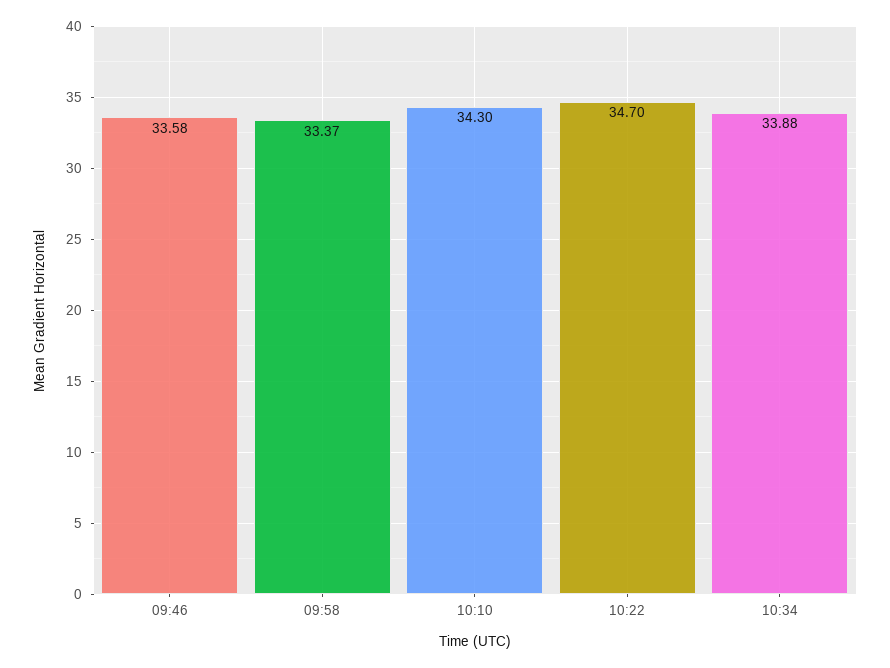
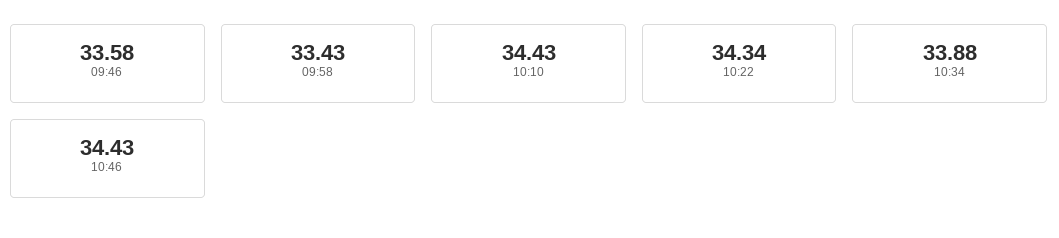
09:58: 33.37 -> 33.43
10:10: 34.3 -> 34.43
10:22: 34.7 -> 34.34
10:46: none -> 34.43

